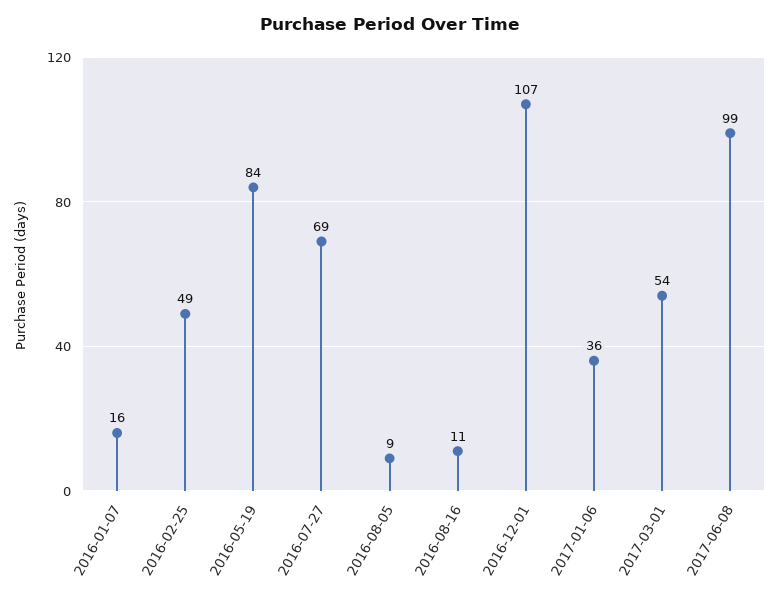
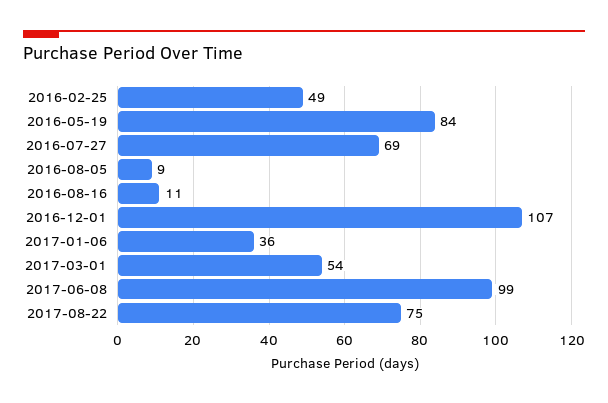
2016-01-07: 16 -> none
2017-08-22: none -> 75

